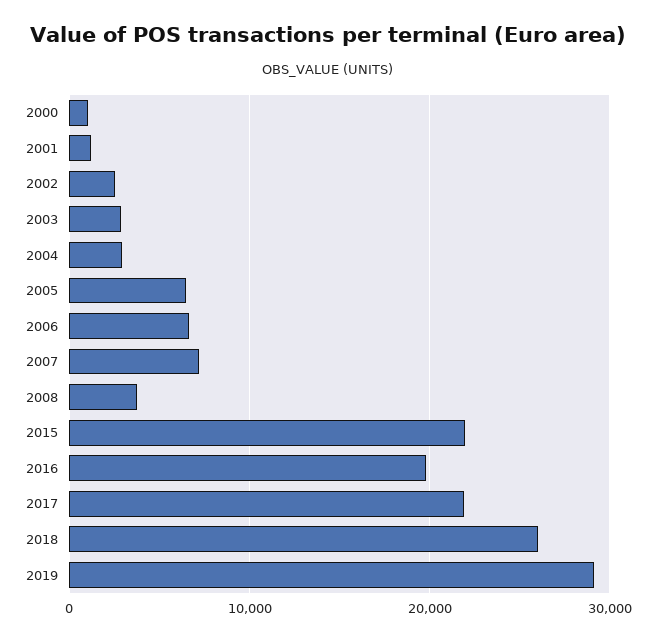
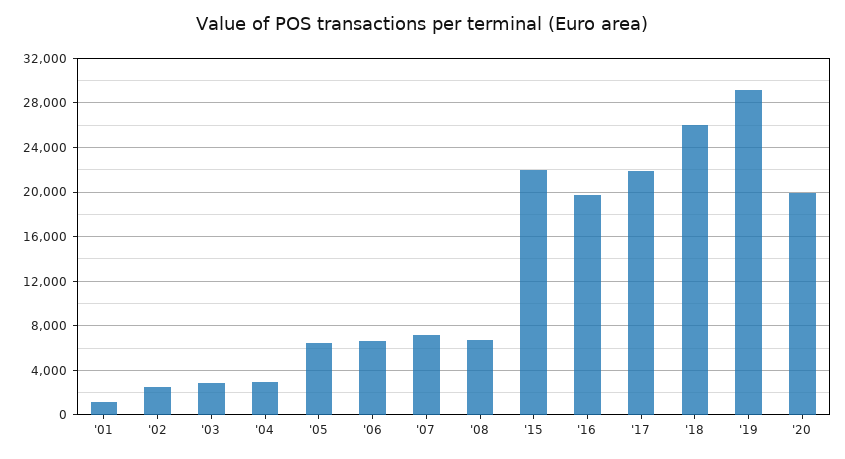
2000: 1000 -> none
2008: 4000 -> 7000
'20: none -> 20000

